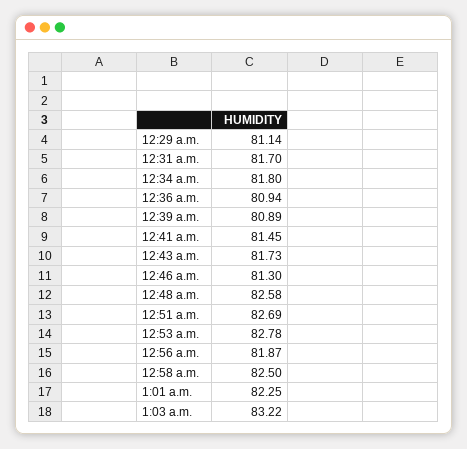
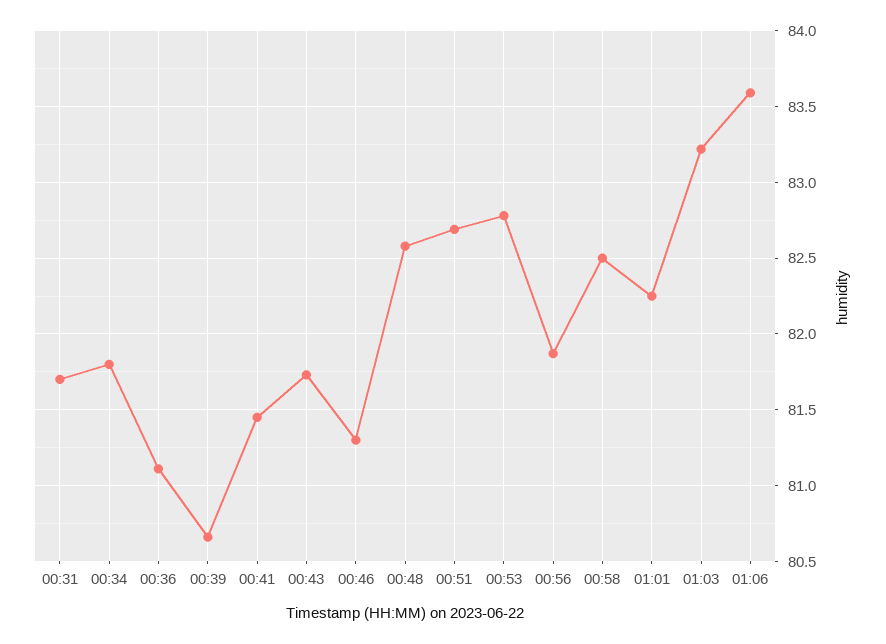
12:29 a.m.: 81.14 -> none
12:36 a.m.: 80.94 -> 81.1
12:39 a.m.: 80.89 -> 80.65
01:06: none -> 83.6

